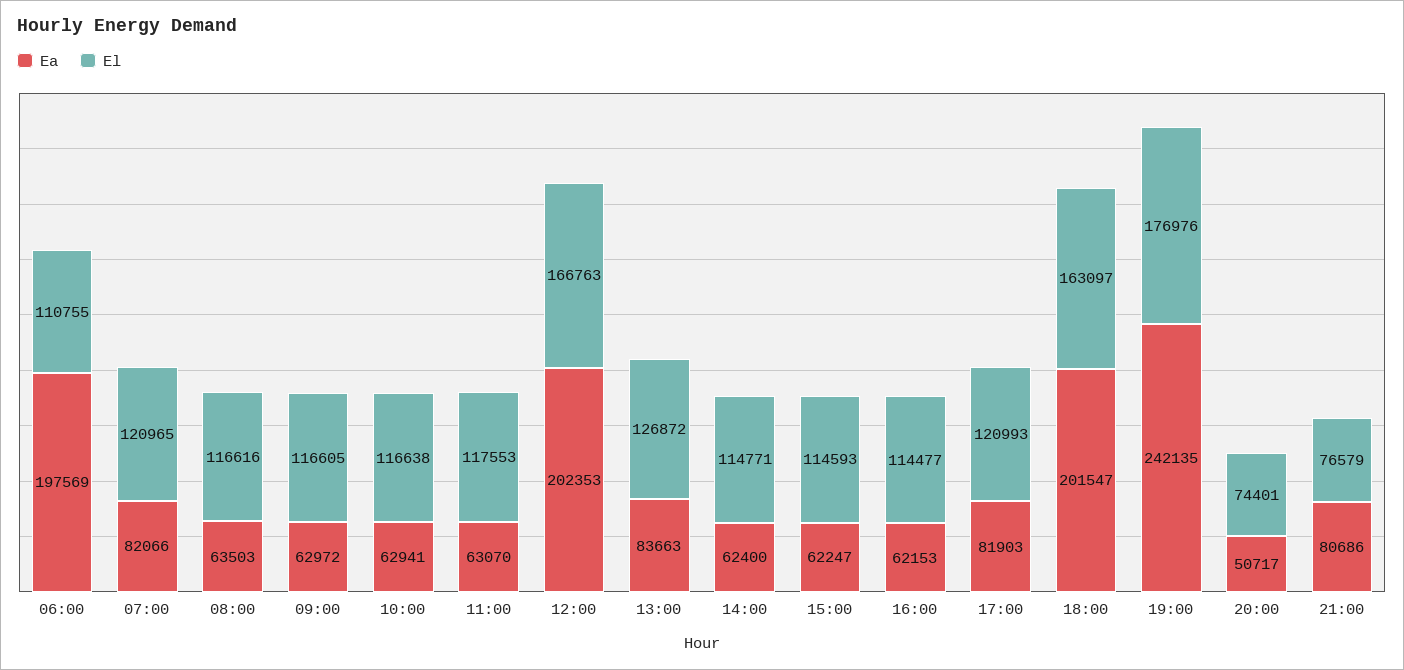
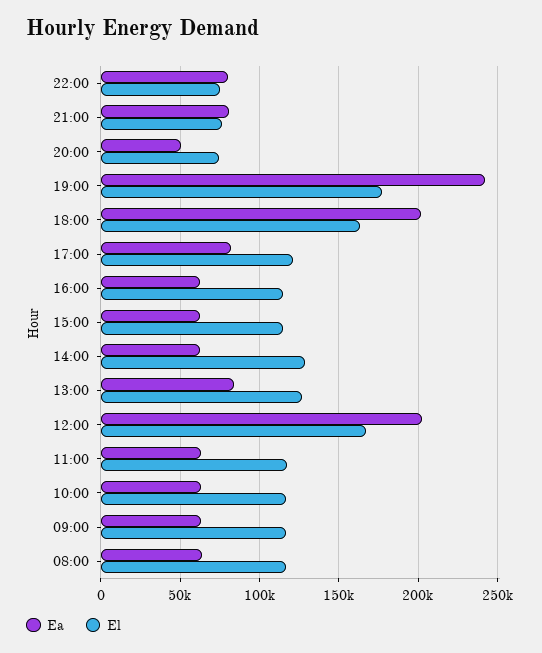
Ea, 06:00: 197569 -> none
El, 06:00: 110755 -> none
Ea, 07:00: 82066 -> none
El, 07:00: 120965 -> none
El, 14:00: 114771 -> 130000
Ea, 22:00: none -> 80000
El, 22:00: none -> 75000

